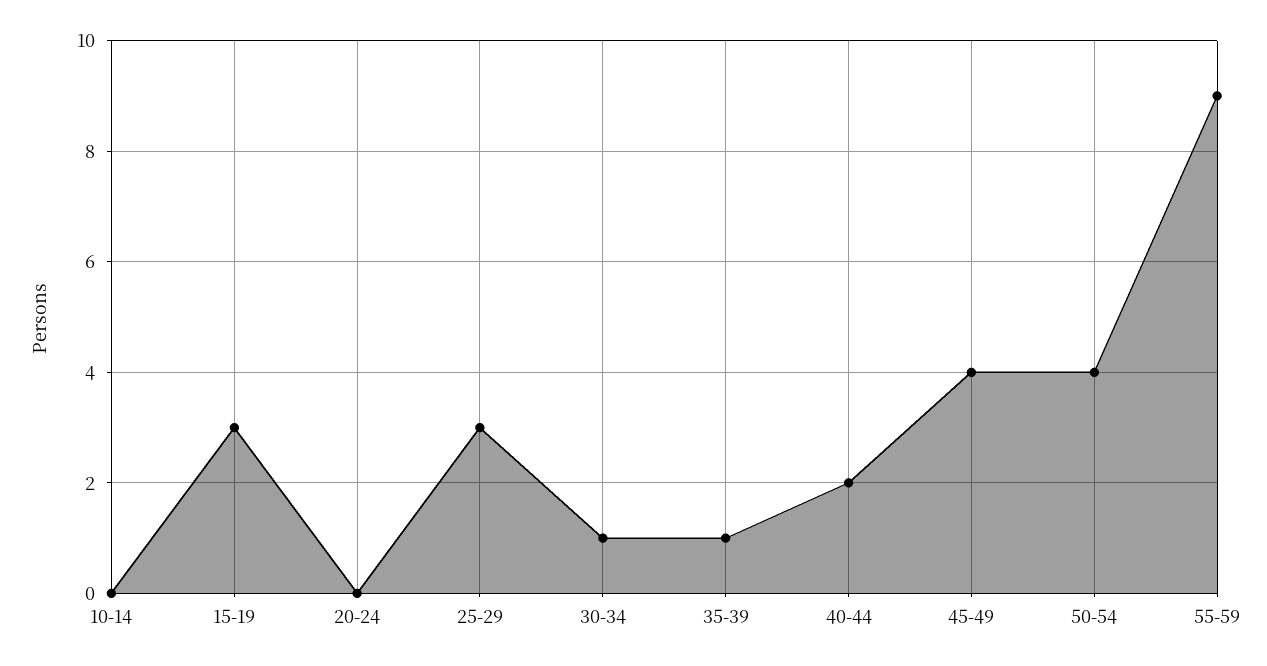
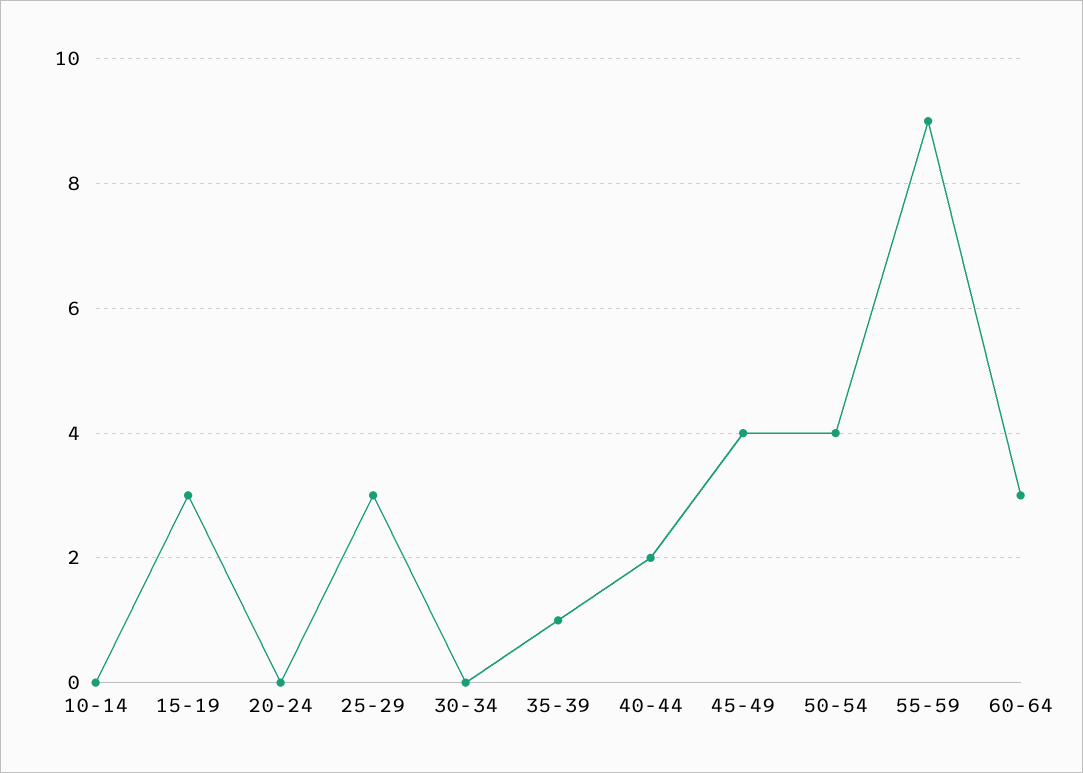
30-34: 1 -> 0
60-64: none -> 3

